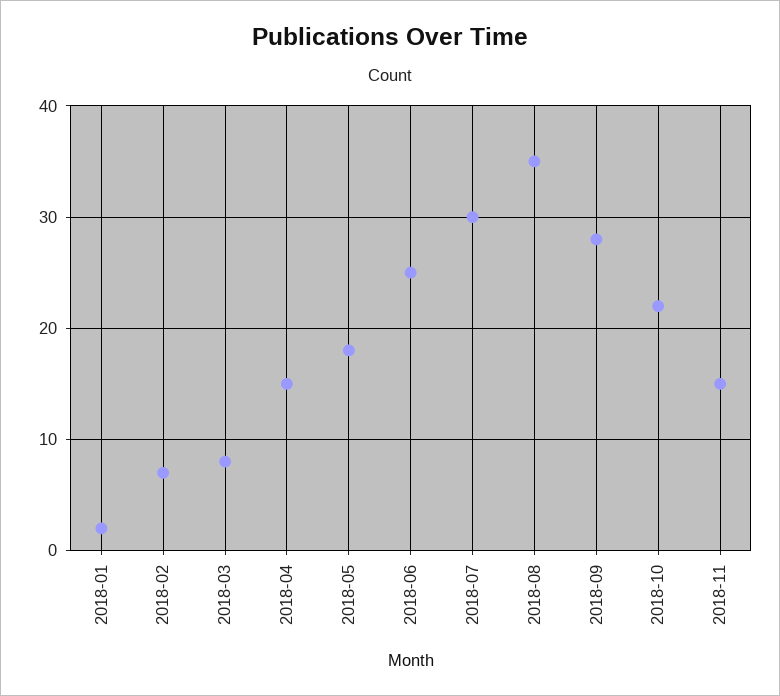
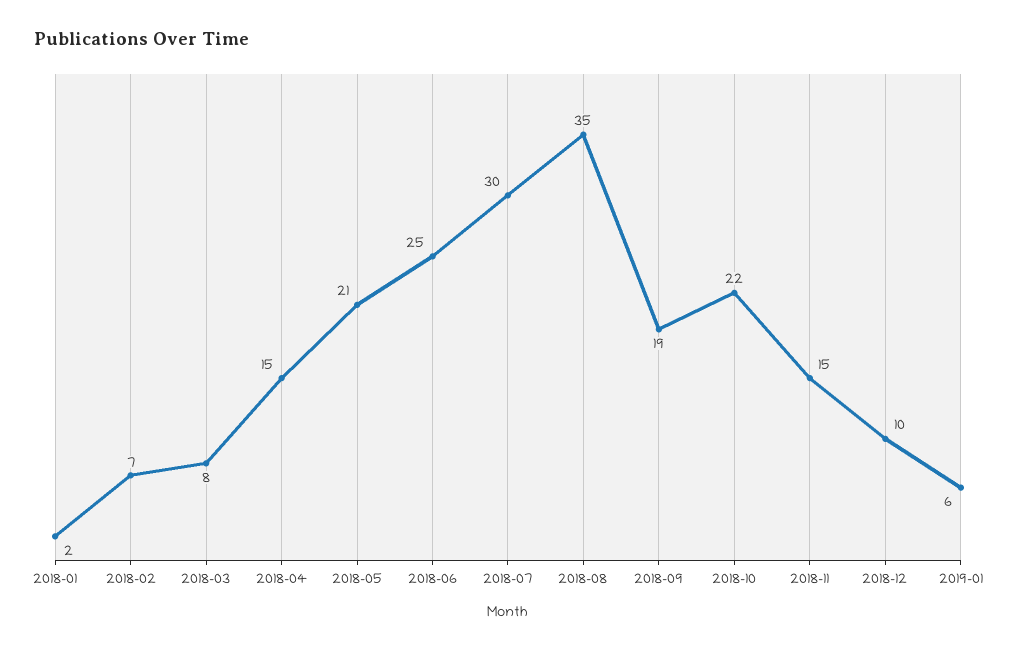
2018-05: 18 -> 21
2018-09: 28 -> 19
2018-12: none -> 10
2019-01: none -> 6

